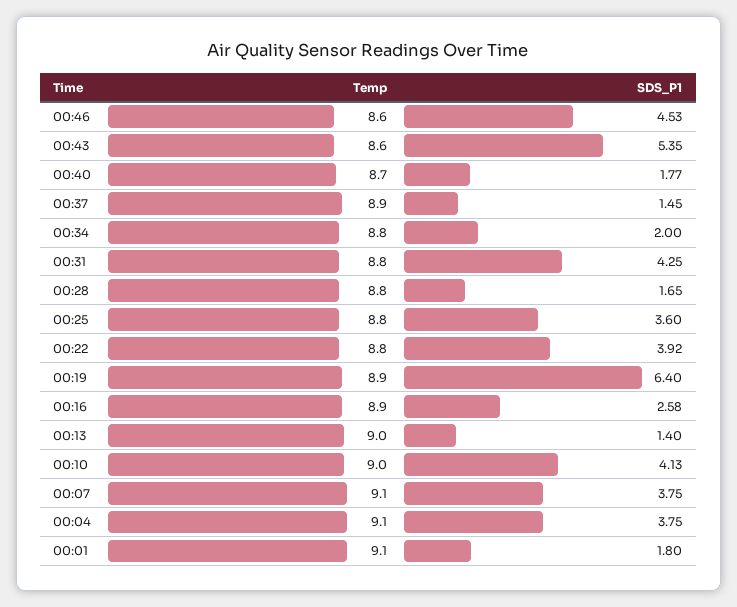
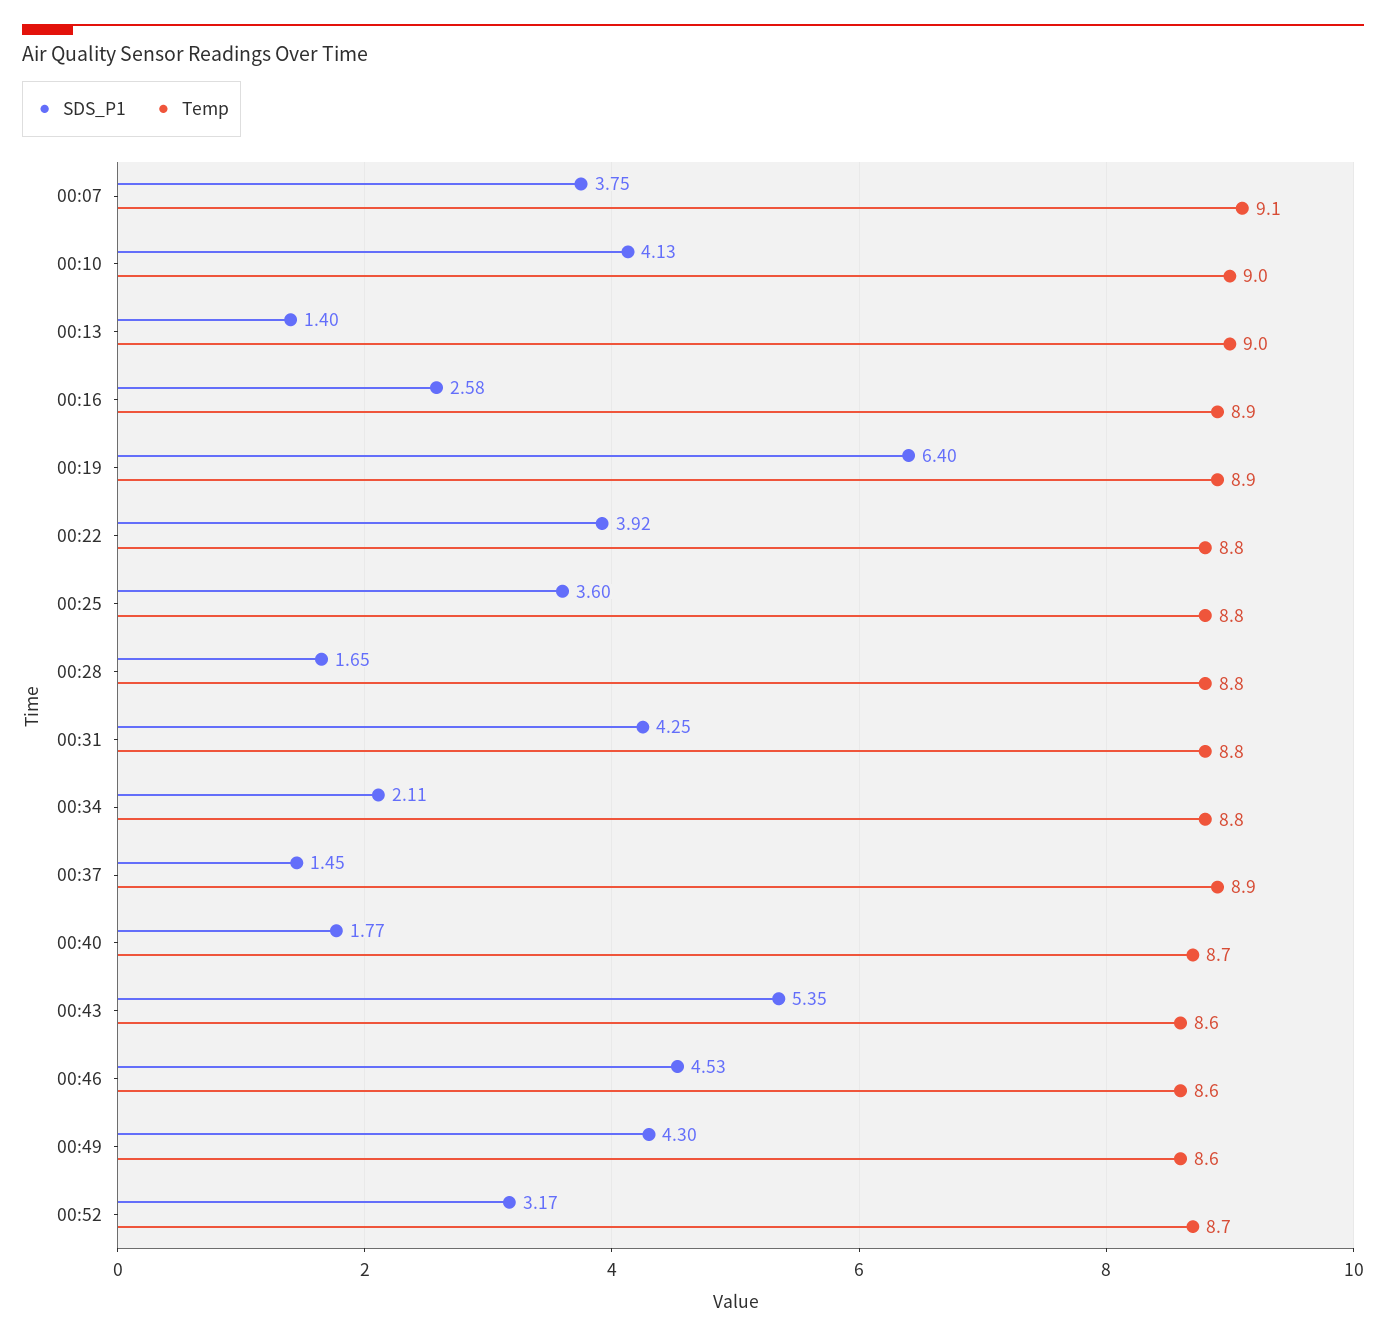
SDS_P1, 00:34: 2 -> 2.11
Temp, 00:04: 9.1 -> none
SDS_P1, 00:04: 3.75 -> none
Temp, 00:01: 9.1 -> none
SDS_P1, 00:01: 1.8 -> none
SDS_P1, 00:49: none -> 4.3
Temp, 00:49: none -> 8.6
SDS_P1, 00:52: none -> 3.17
Temp, 00:52: none -> 8.7

